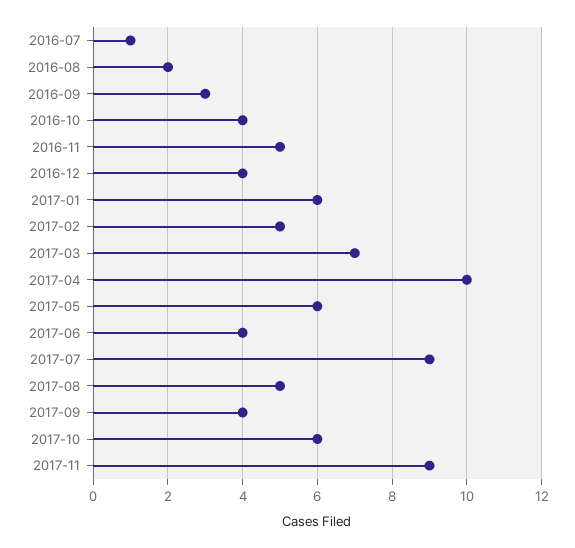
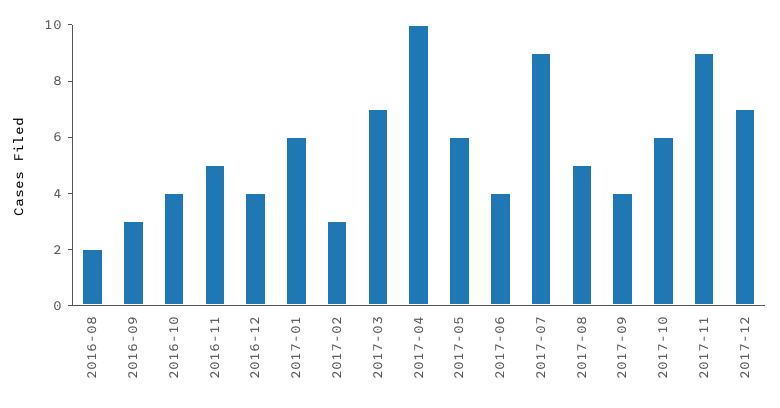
2016-07: 1 -> none
2017-02: 5 -> 3
2017-12: none -> 7

